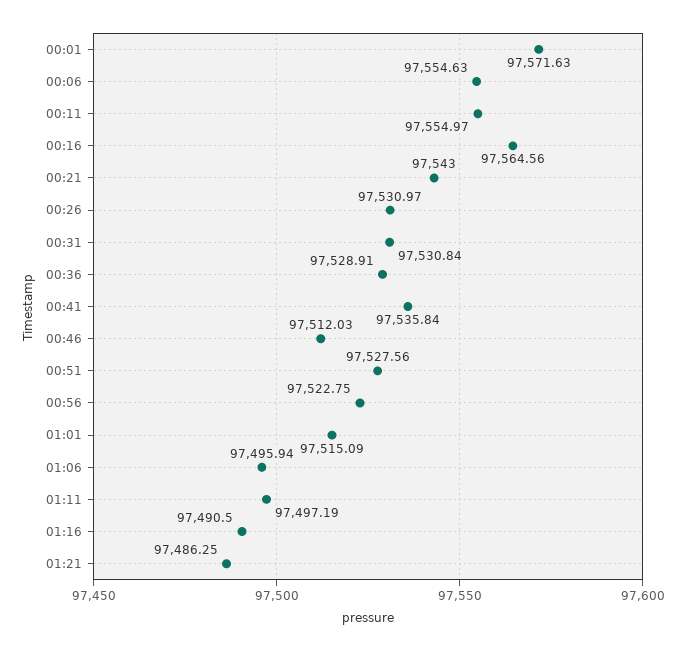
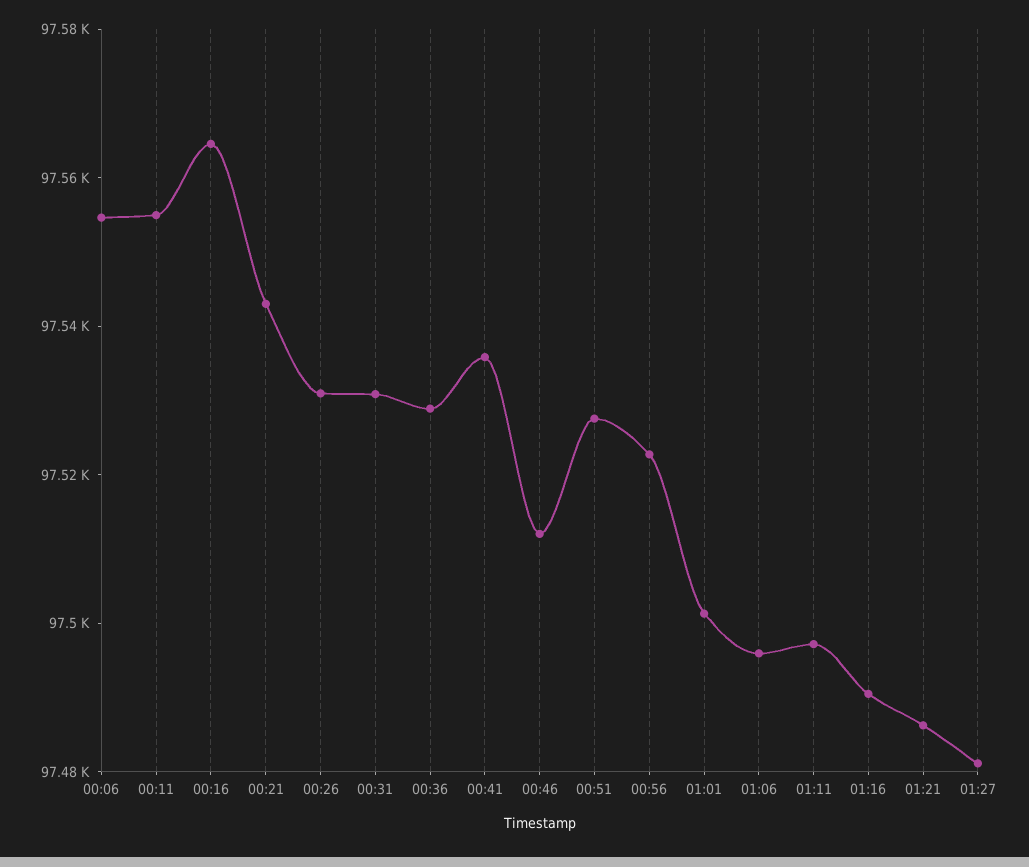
00:01: 97571.63 -> none
01:01: 97515.09 -> 97500
01:27: none -> 97480

